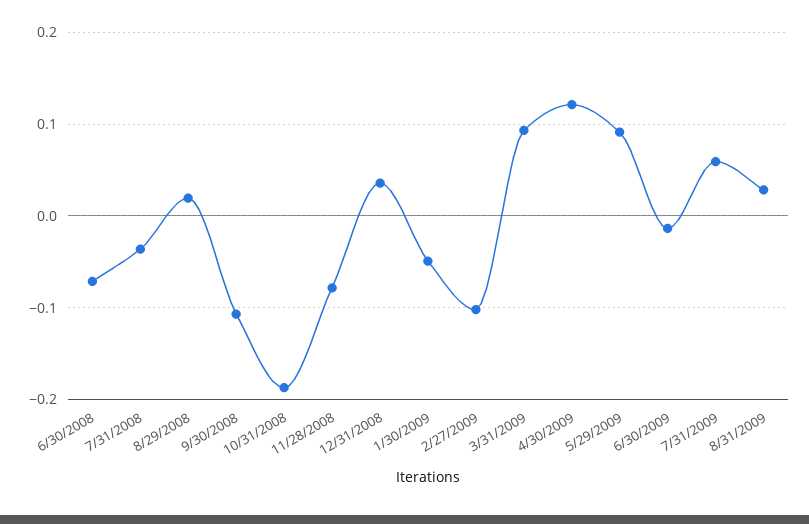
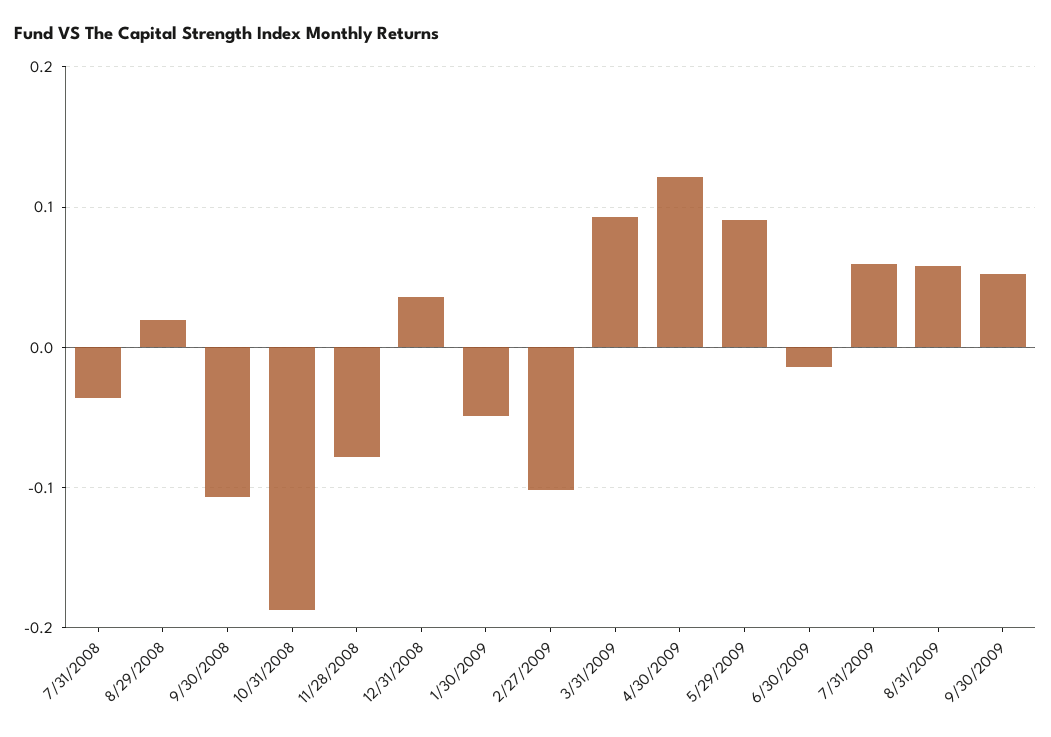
6/30/2008: -0.07 -> none
8/31/2009: 0.03 -> 0.06
9/30/2009: none -> 0.05

